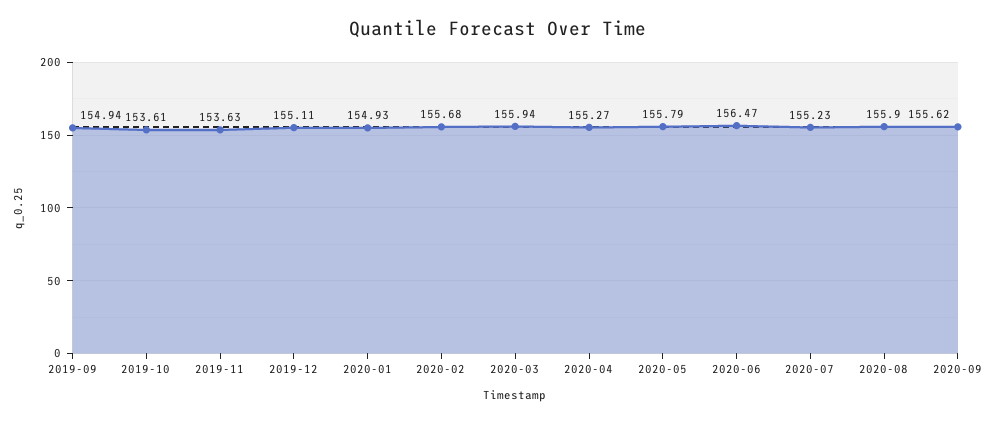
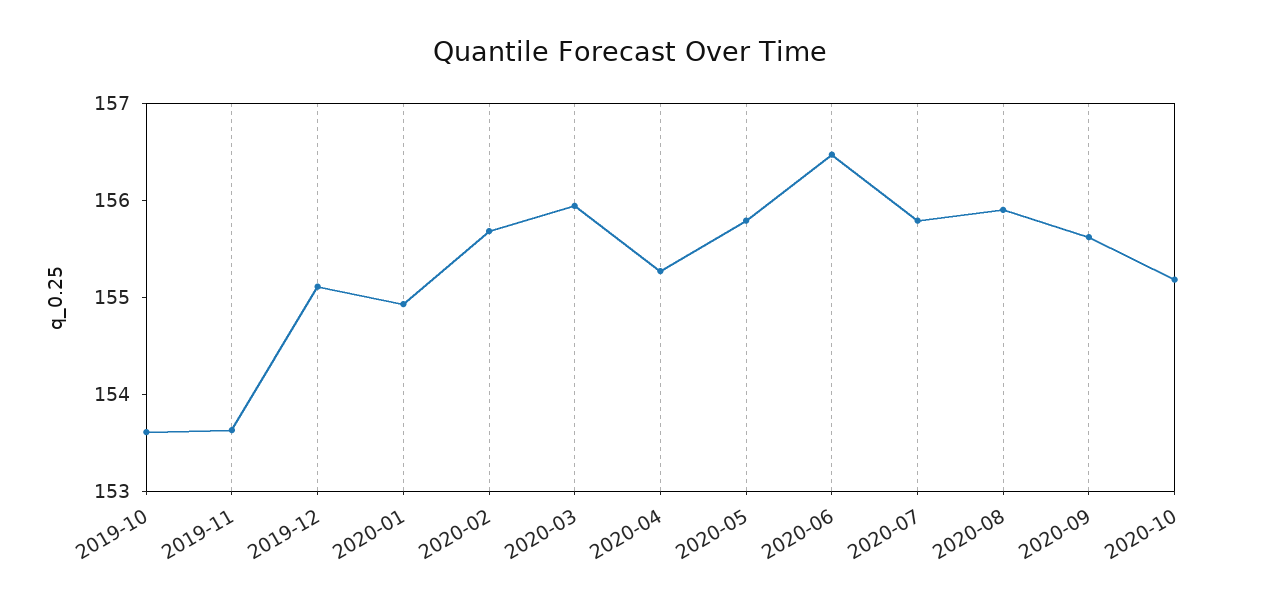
2019-09: 154.94 -> none
2020-07: 155.23 -> 155.8
2020-10: none -> 155.2

